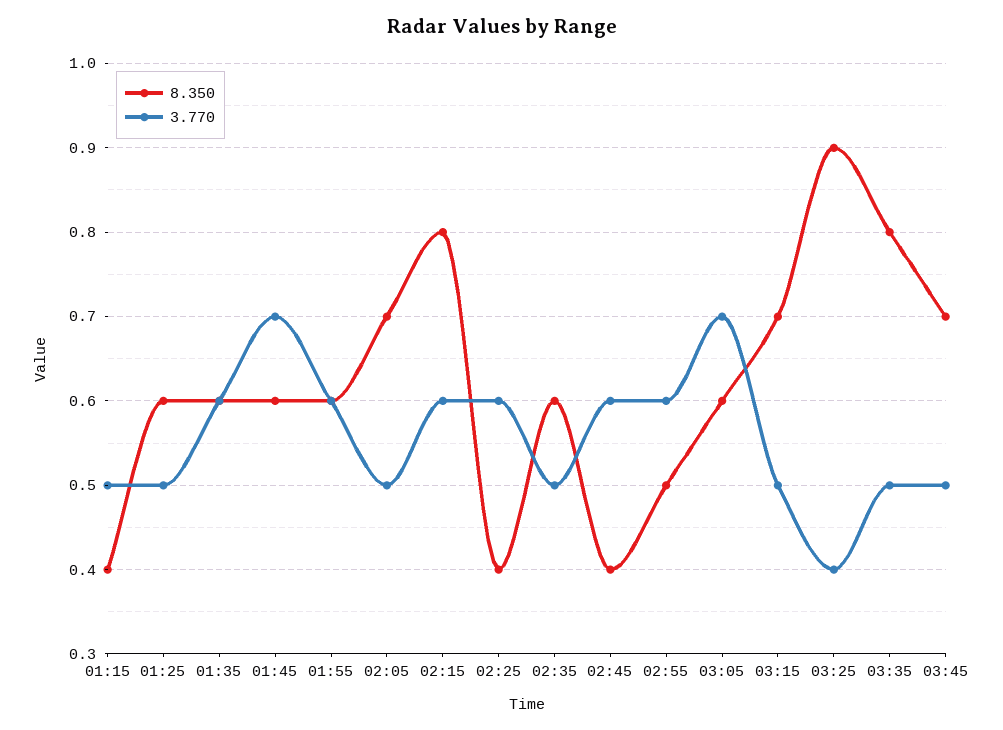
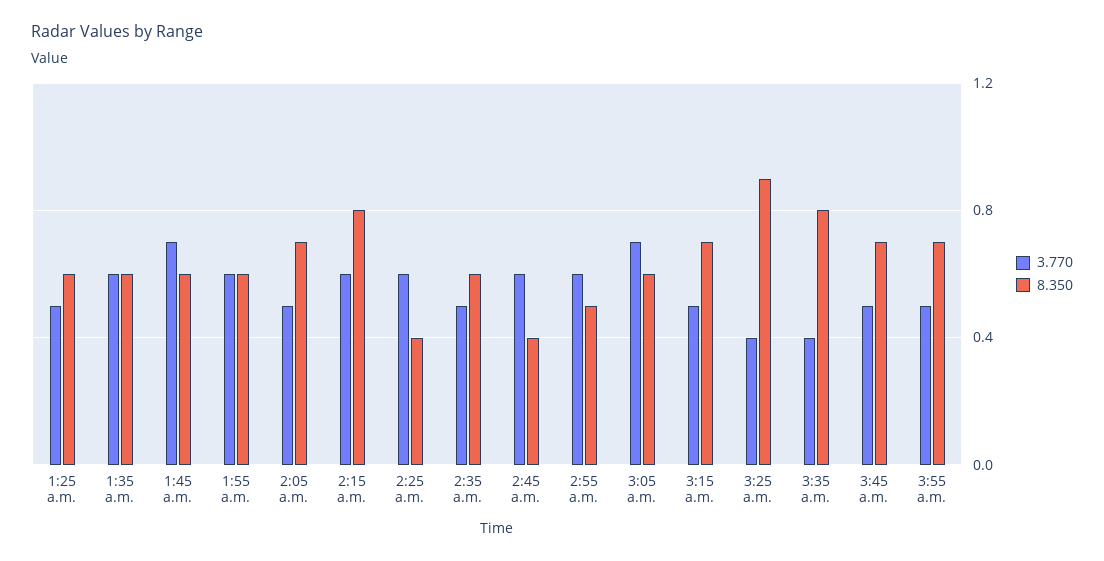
8.350, 01:15: 0.4 -> none
3.770, 01:15: 0.5 -> none
3.770, 03:35: 0.5 -> 0.4
3.770, 3:55 a.m.: none -> 0.5
8.350, 3:55 a.m.: none -> 0.7

